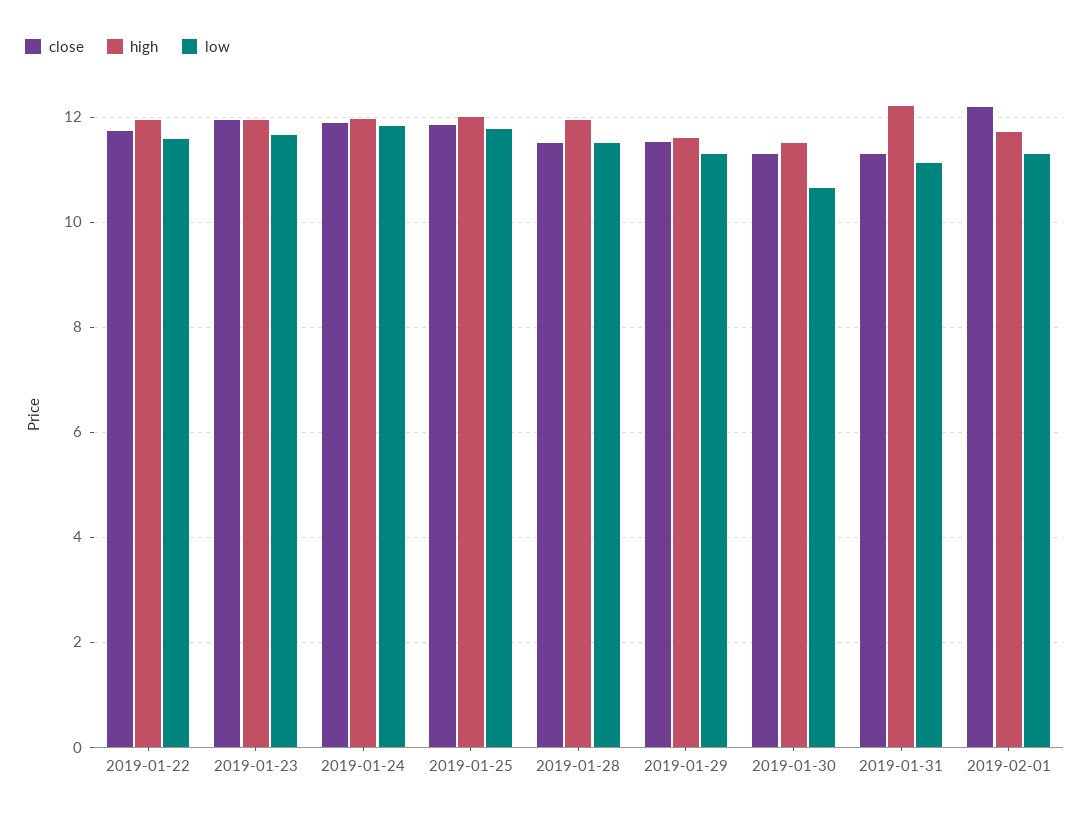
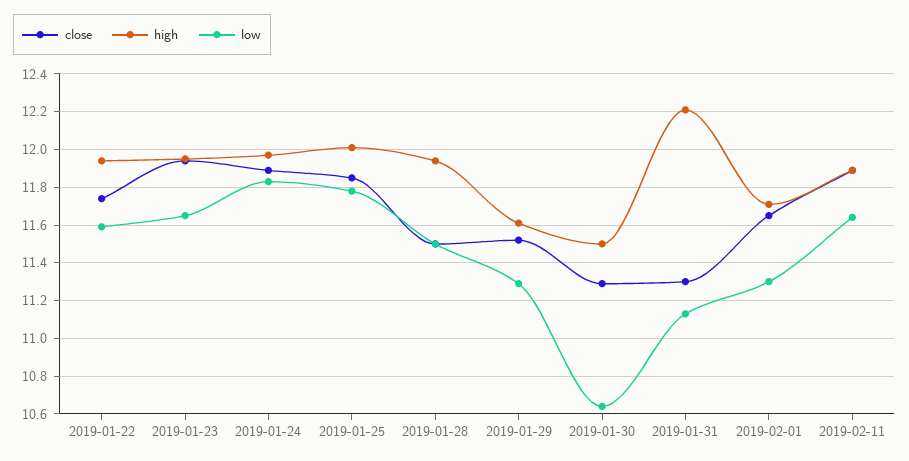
close, 2019-02-01: 12.2 -> 11.65
close, 2019-02-11: none -> 11.9
high, 2019-02-11: none -> 11.9
low, 2019-02-11: none -> 11.65

